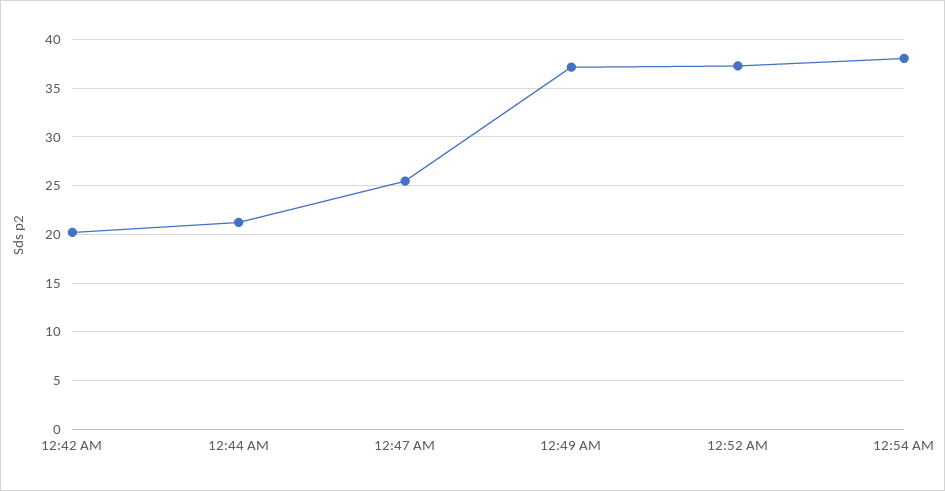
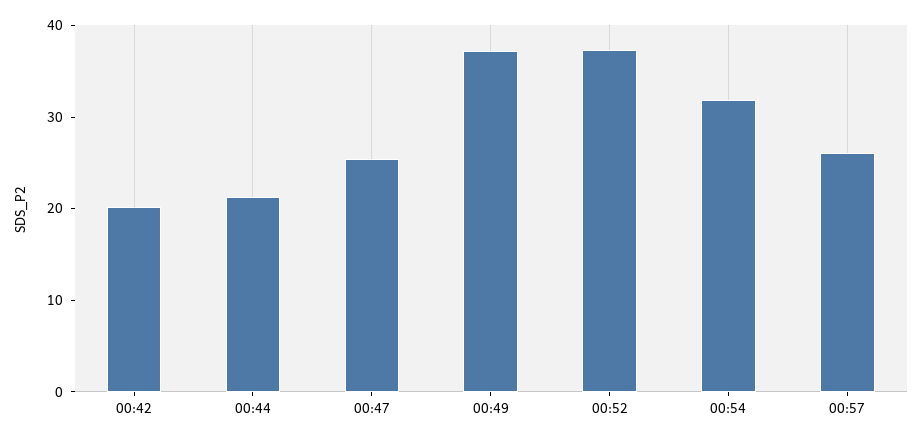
12:54 AM: 38 -> 32
00:57: none -> 26

